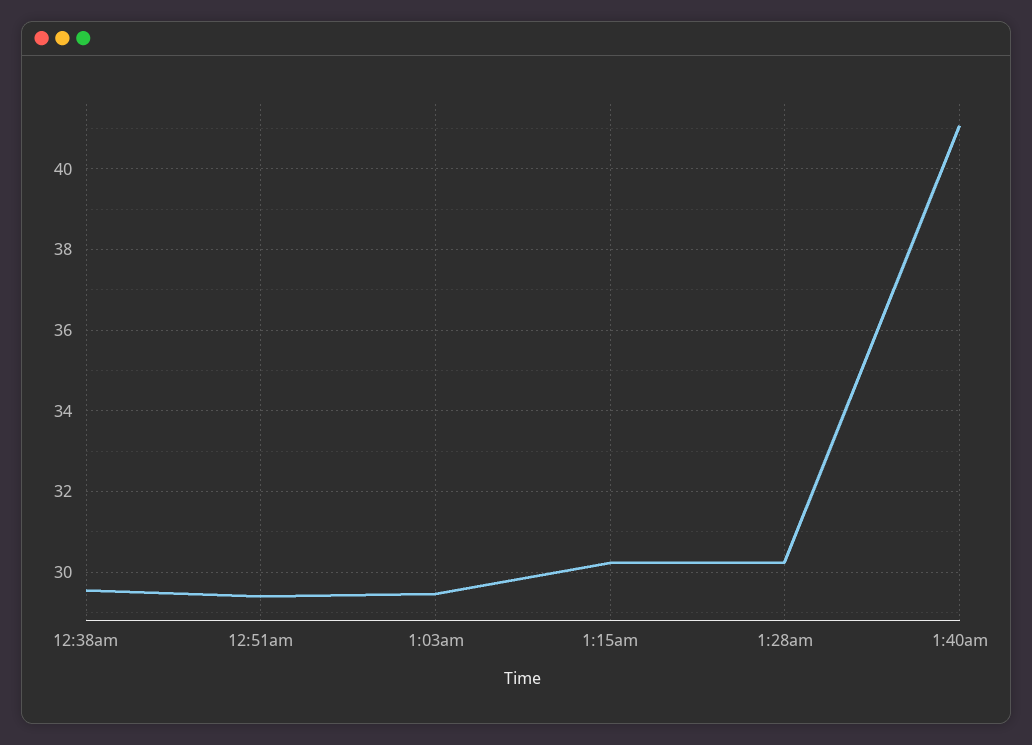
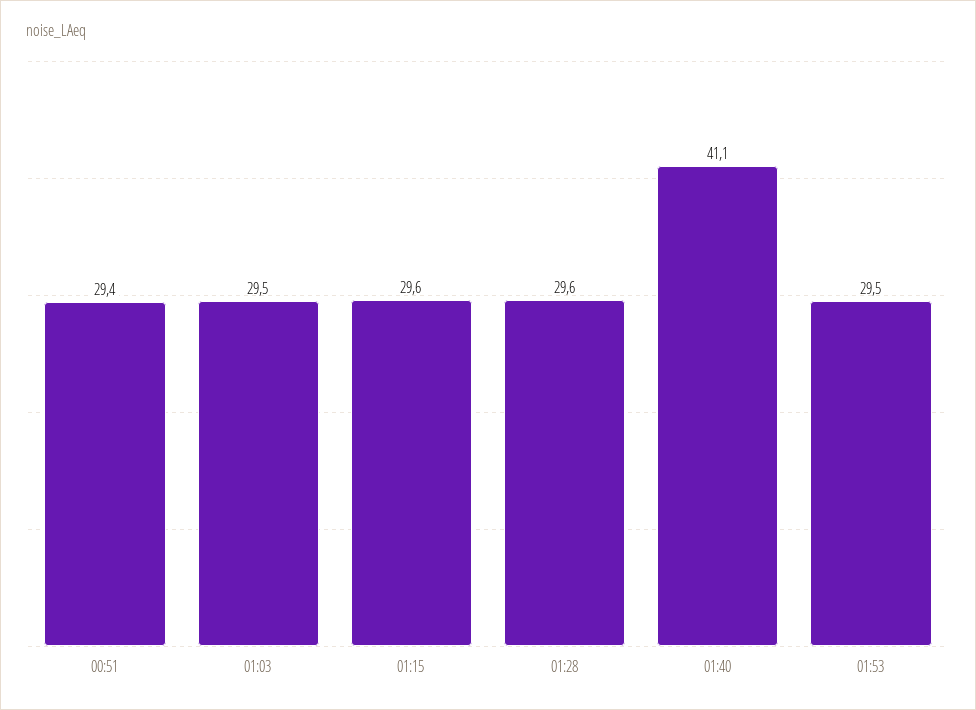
12:38am: 29.6 -> none
1:15am: 30.2 -> 29.6
1:28am: 30.2 -> 29.6
01:53: none -> 29.5

